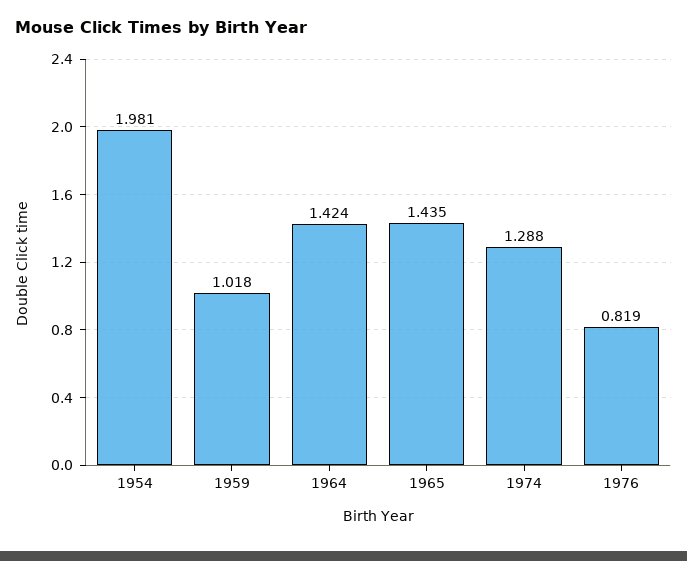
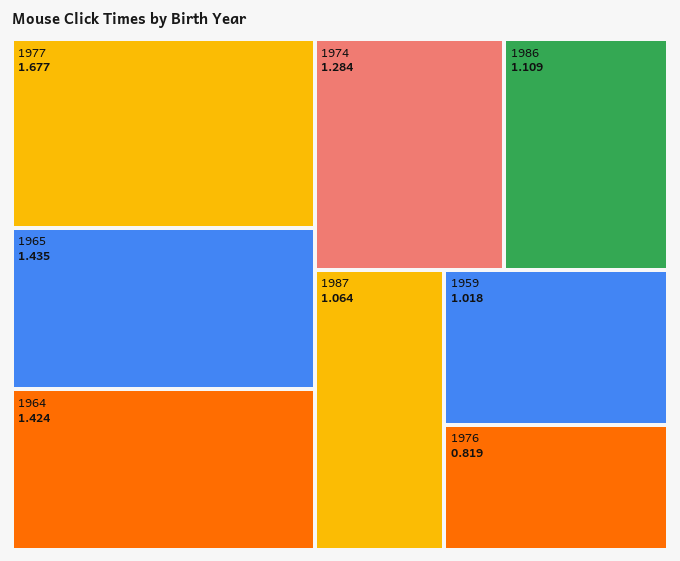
1954: 1.981 -> none
1974: 1.288 -> 1.284
1977: none -> 1.677
1986: none -> 1.109
1987: none -> 1.064

